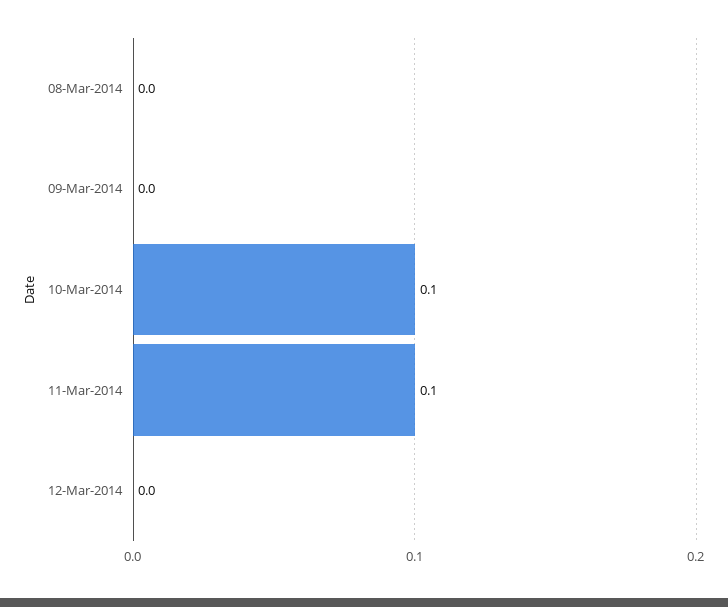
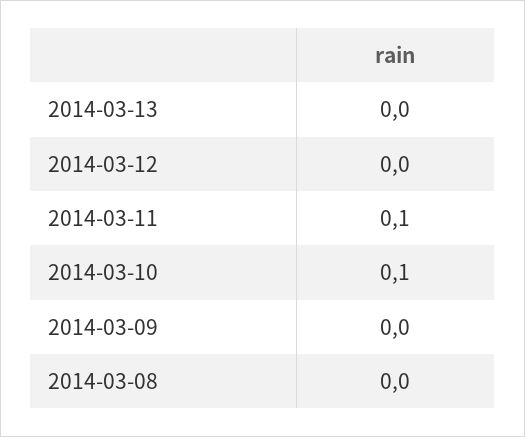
2014-03-13: none -> 0

